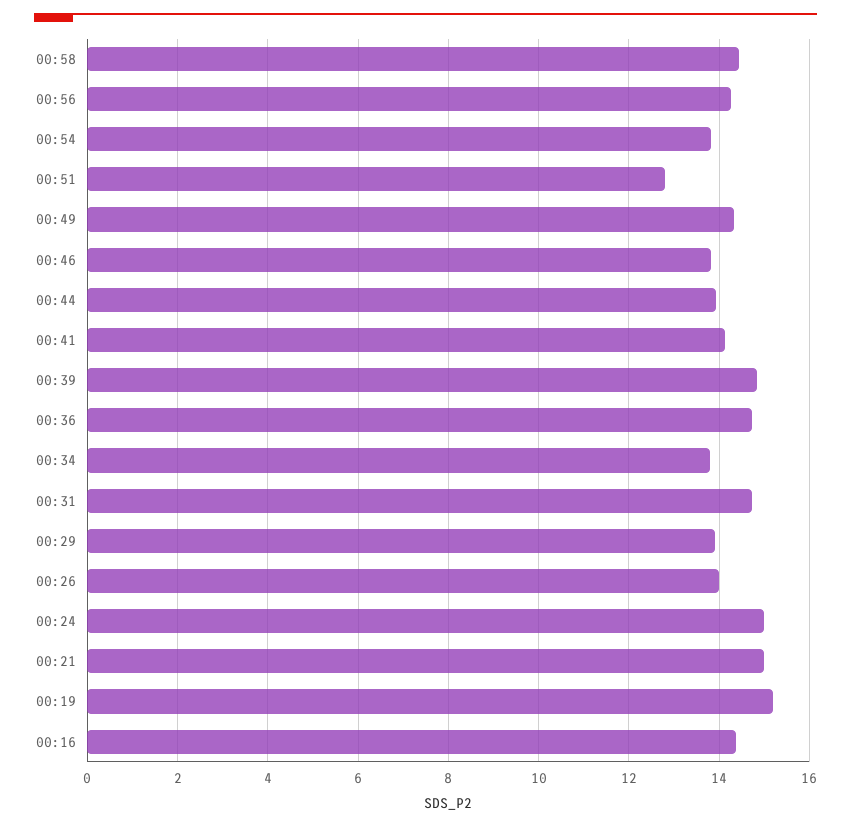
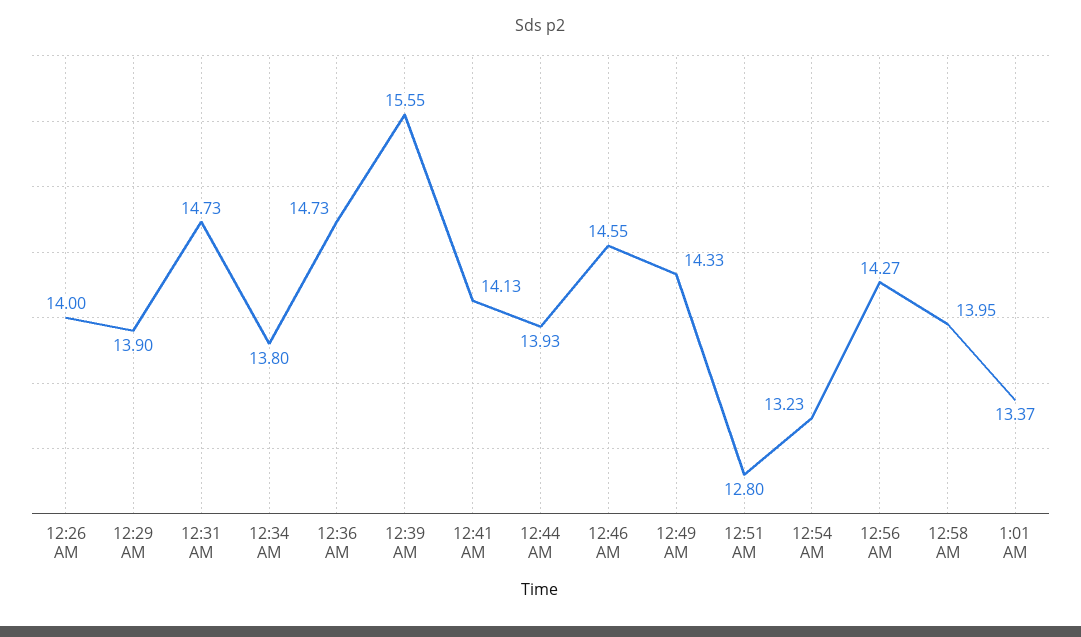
00:58: 14.4 -> 13.95
00:54: 13.8 -> 13.23
00:46: 13.8 -> 14.55
00:39: 14.8 -> 15.55
00:24: 15 -> none
00:21: 15 -> none
00:19: 15.2 -> none
00:16: 14.4 -> none
1:01 AM: none -> 13.37

